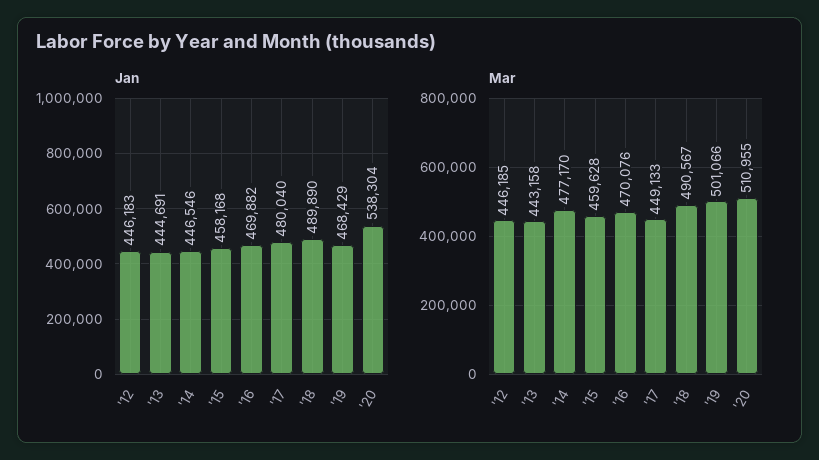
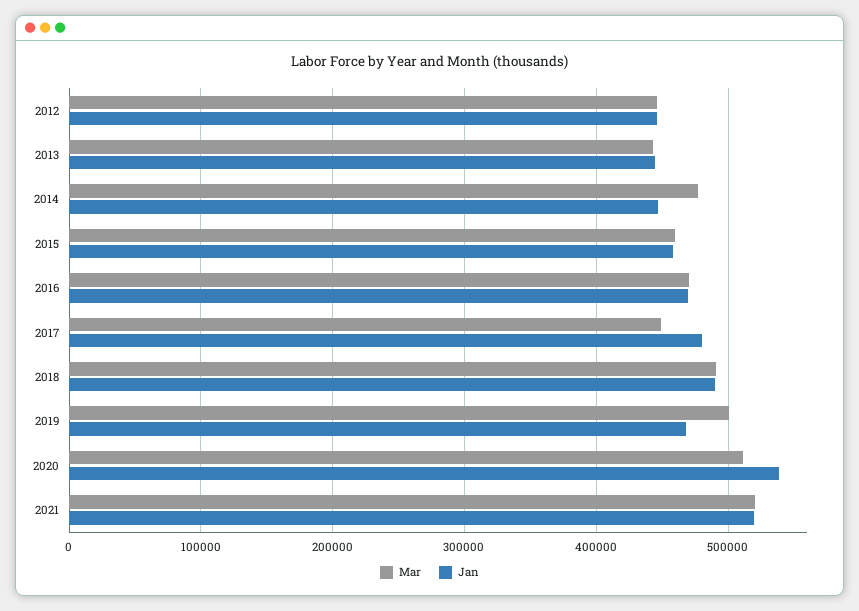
Mar, 2021: none -> 520000
Jan, 2021: none -> 520000

